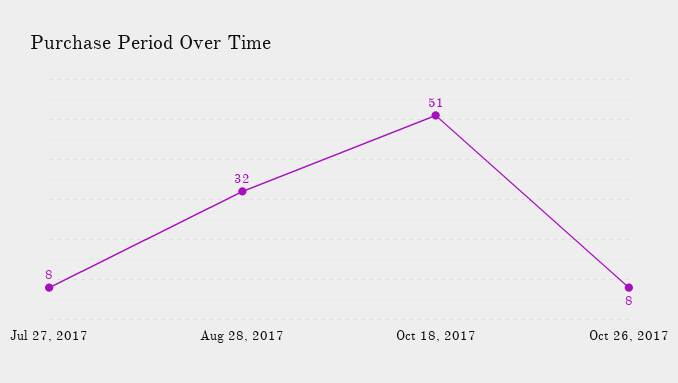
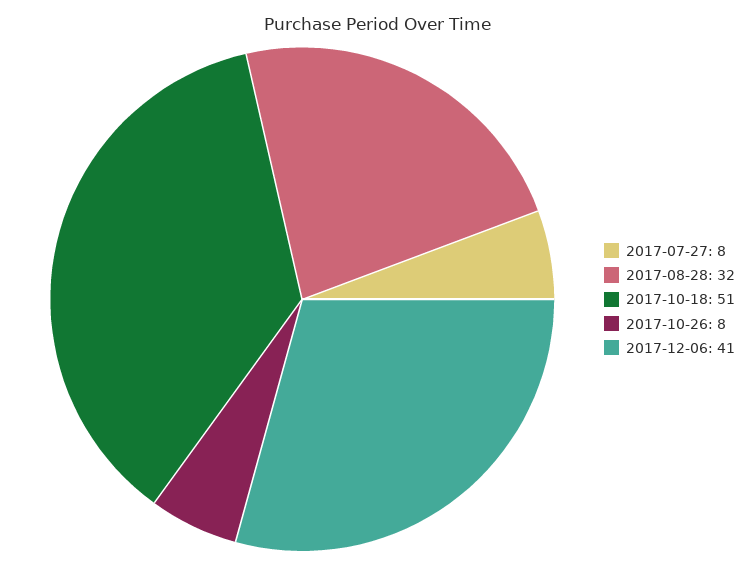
2017-12-06: none -> 41

